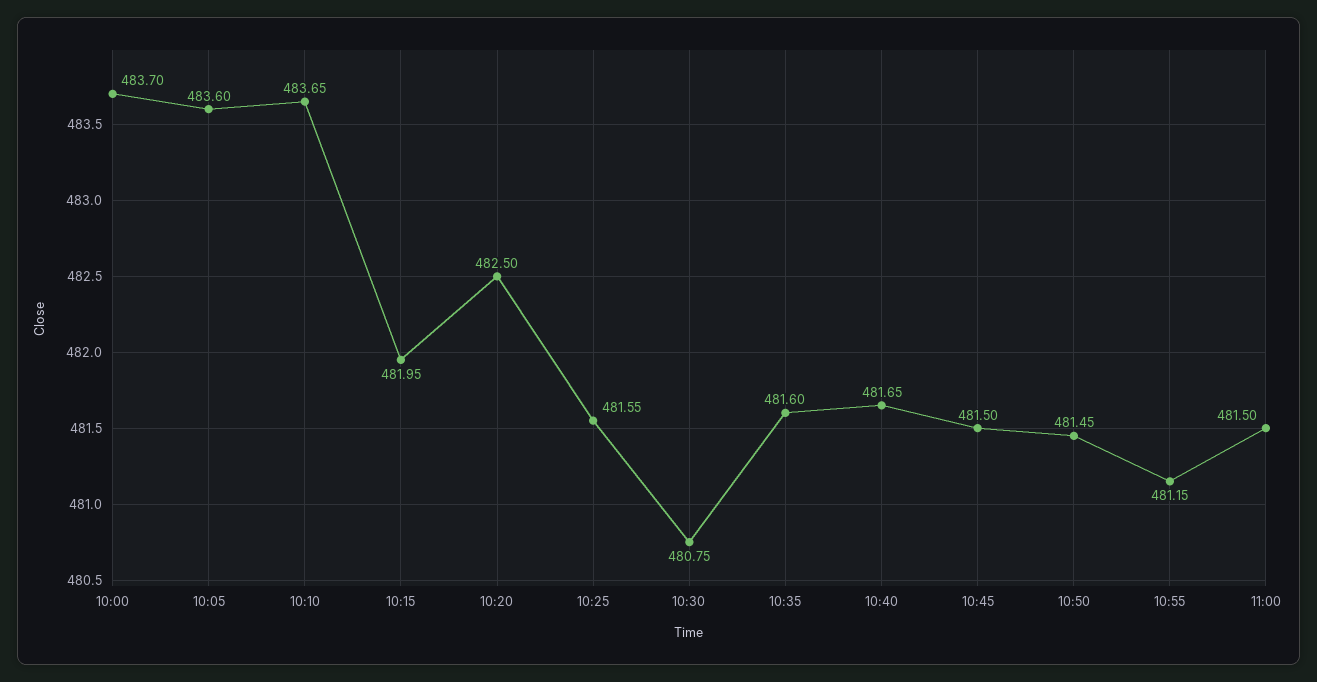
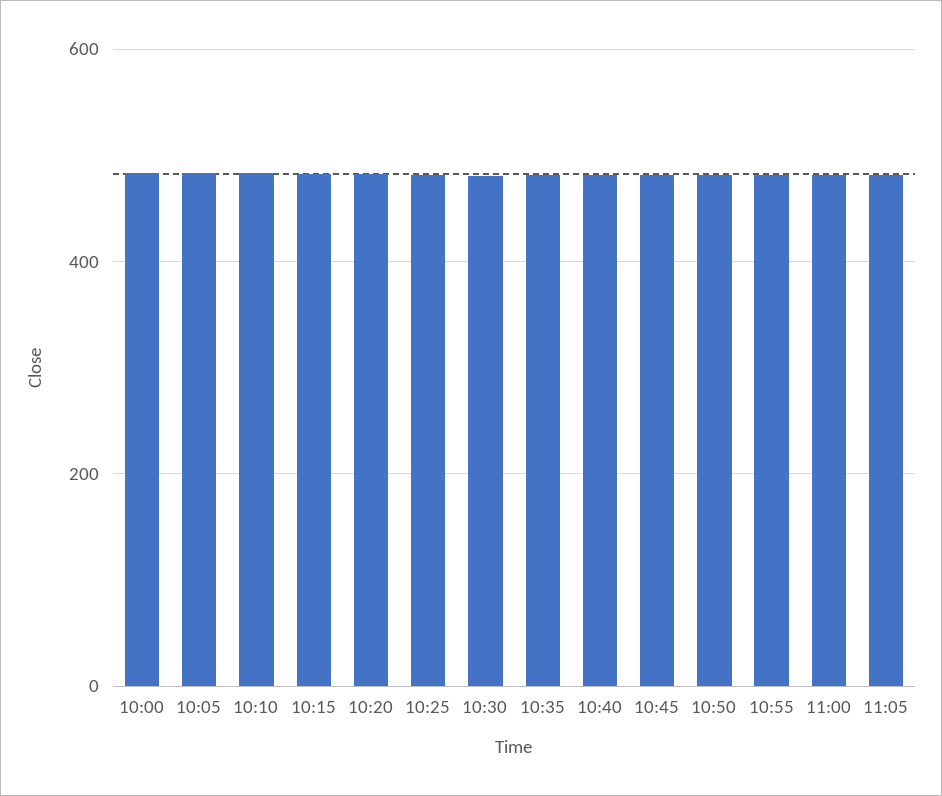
11:05: none -> 480

